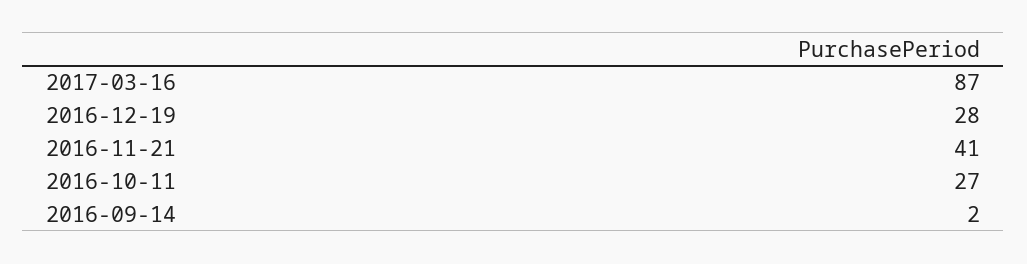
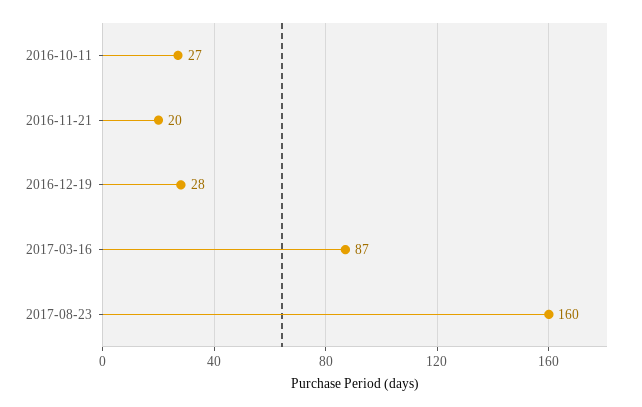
2016-11-21: 41 -> 20
2016-09-14: 2 -> none
2017-08-23: none -> 160

